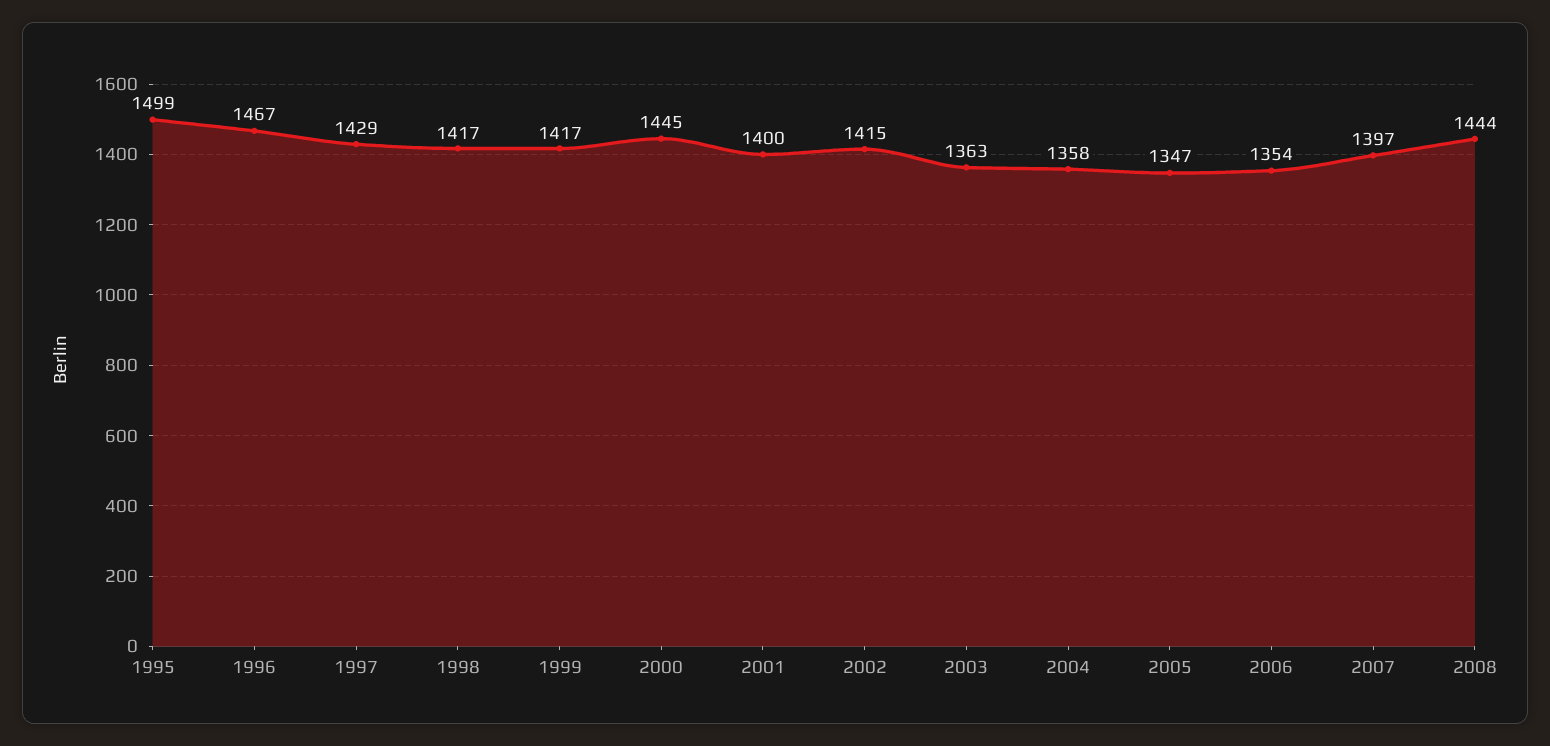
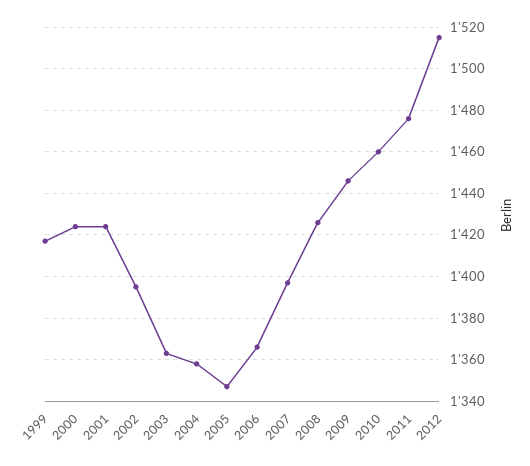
1995: 1499 -> none
1996: 1467 -> none
1997: 1429 -> none
1998: 1417 -> none
2000: 1445 -> 1425
2001: 1400 -> 1425
2002: 1415 -> 1395
2006: 1354 -> 1365
2008: 1444 -> 1425
2009: none -> 1445
2010: none -> 1460
2011: none -> 1475
2012: none -> 1515

